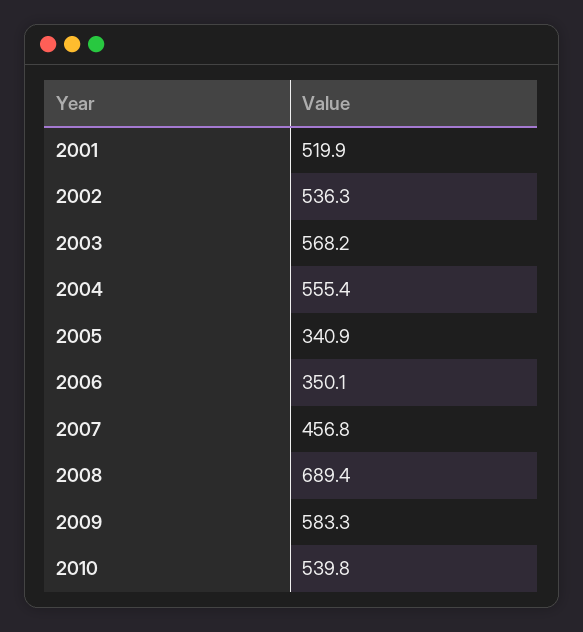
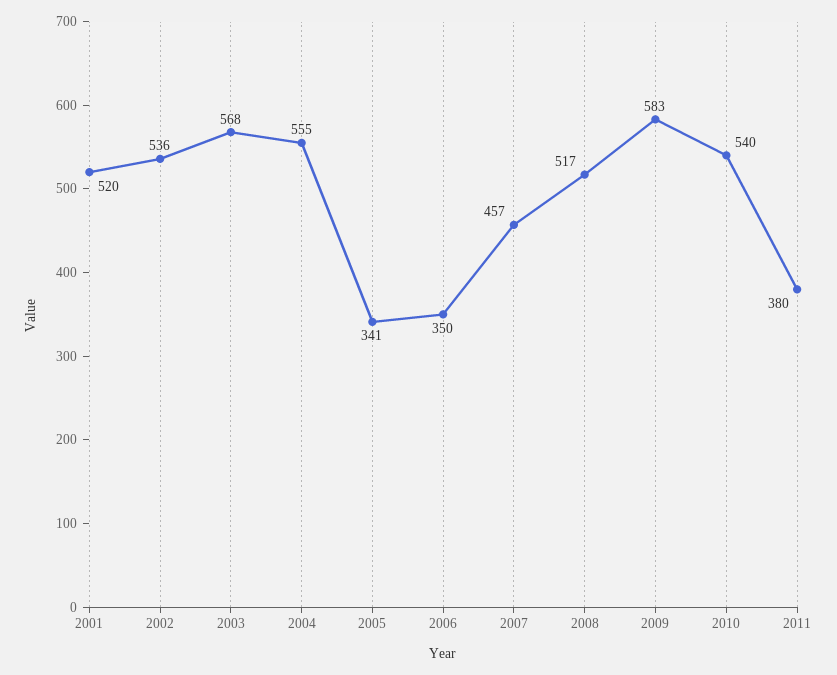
2008: 689.4 -> 517
2011: none -> 380

